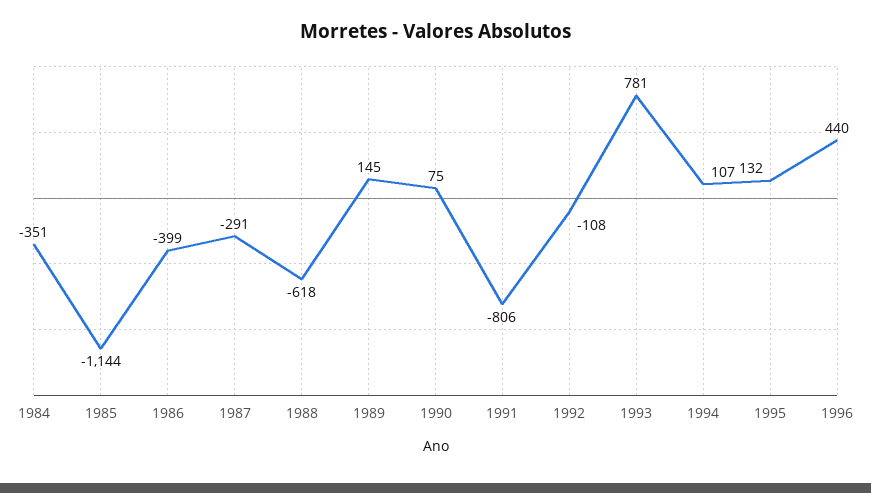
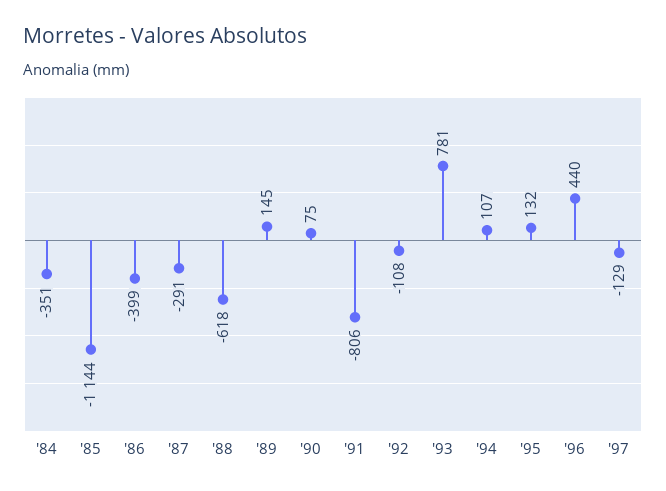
'97: none -> -129

